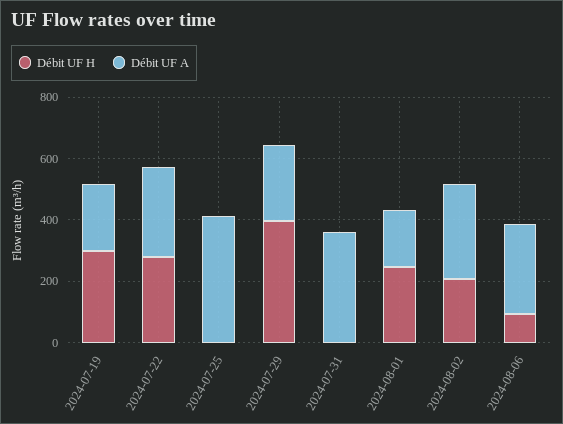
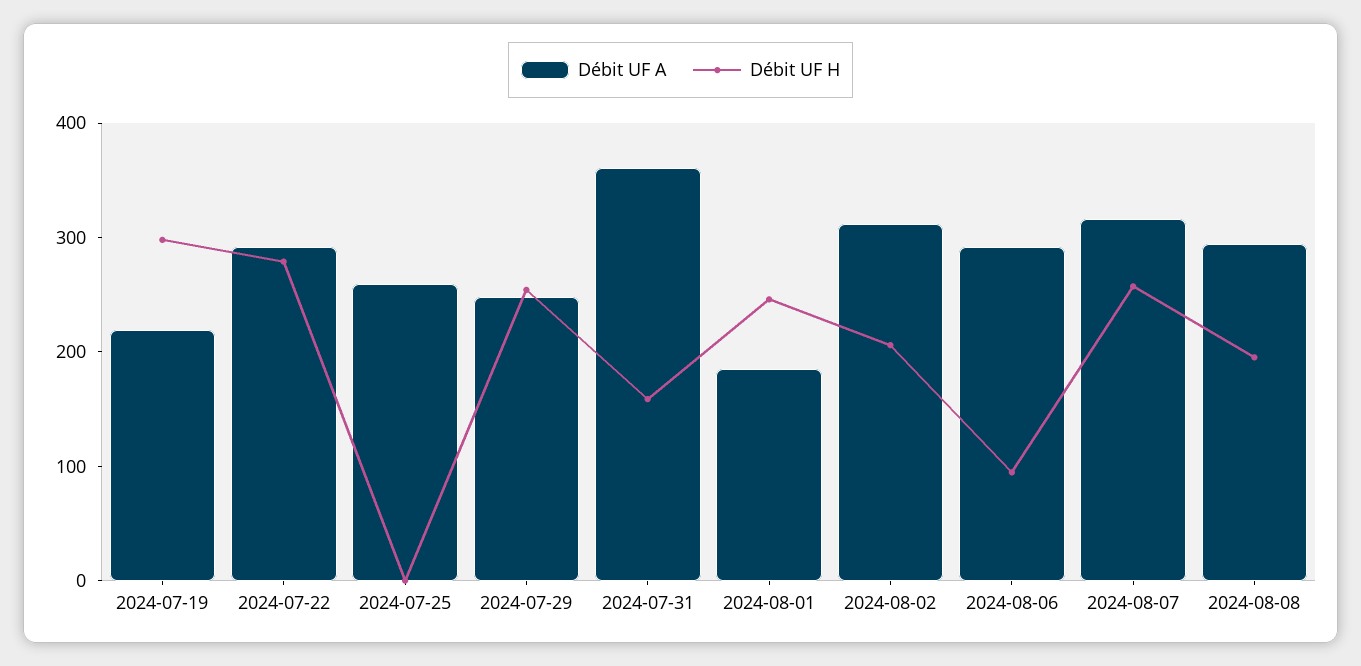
Débit UF A, 2024-07-25: 400 -> 260
Débit UF H, 2024-07-29: 400 -> 260
Débit UF H, 2024-07-31: 0 -> 160
Débit UF A, 2024-08-07: none -> 320
Débit UF H, 2024-08-07: none -> 260
Débit UF A, 2024-08-08: none -> 300
Débit UF H, 2024-08-08: none -> 200

